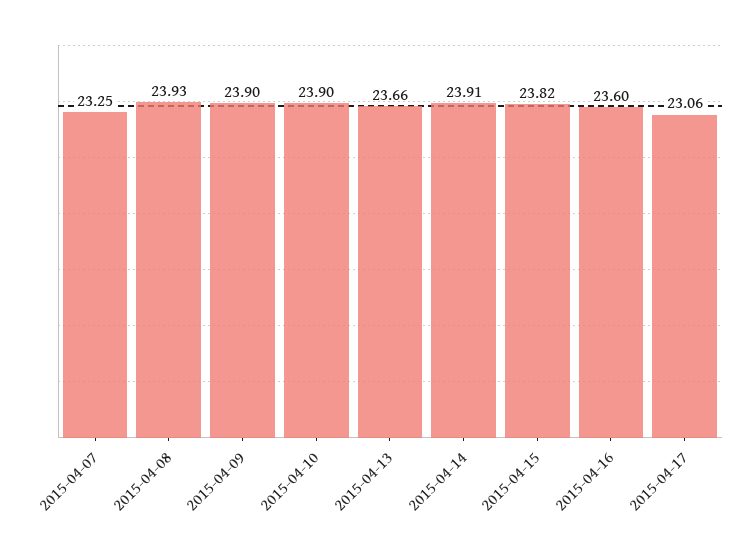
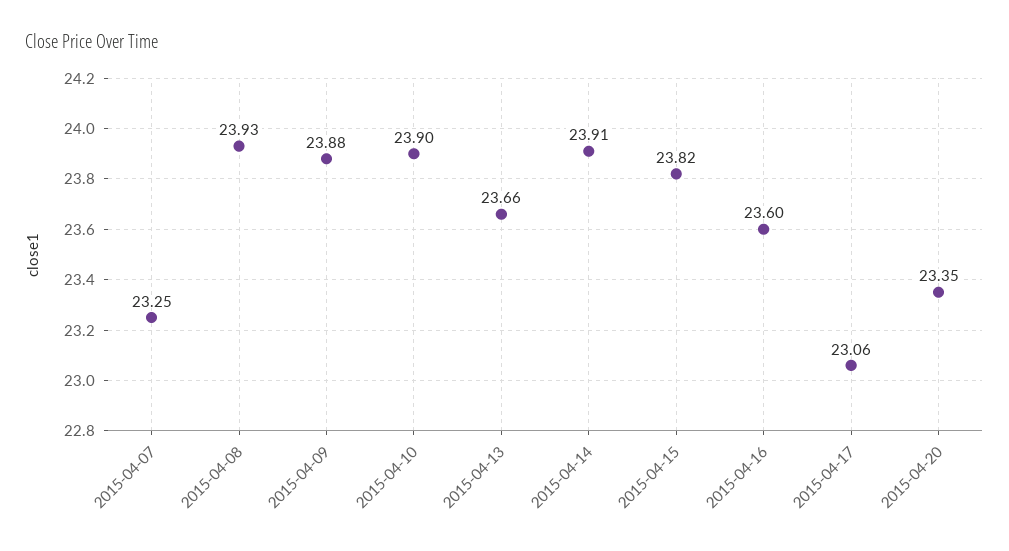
2015-04-09: 23.9 -> 23.88
2015-04-20: none -> 23.35

